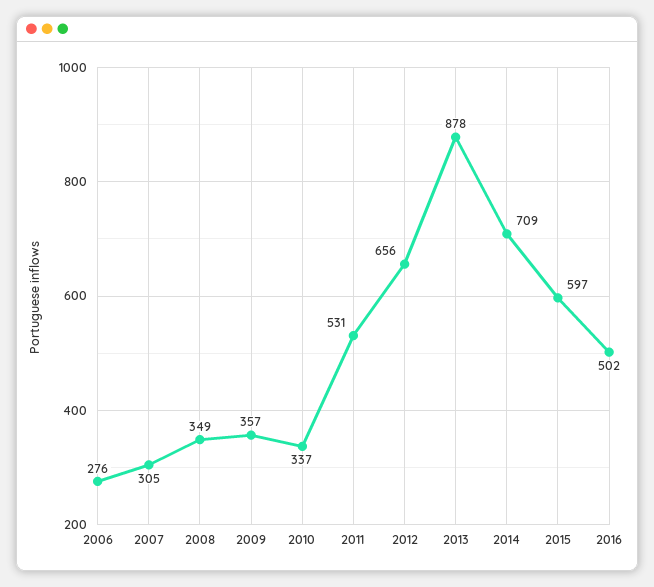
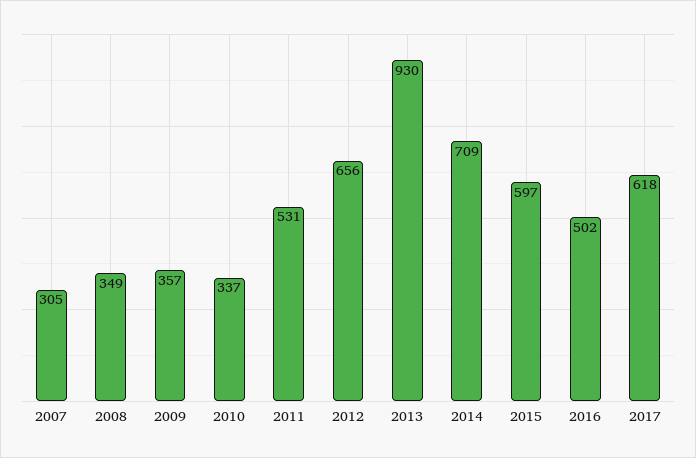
2006: 276 -> none
2013: 878 -> 930
2017: none -> 618

